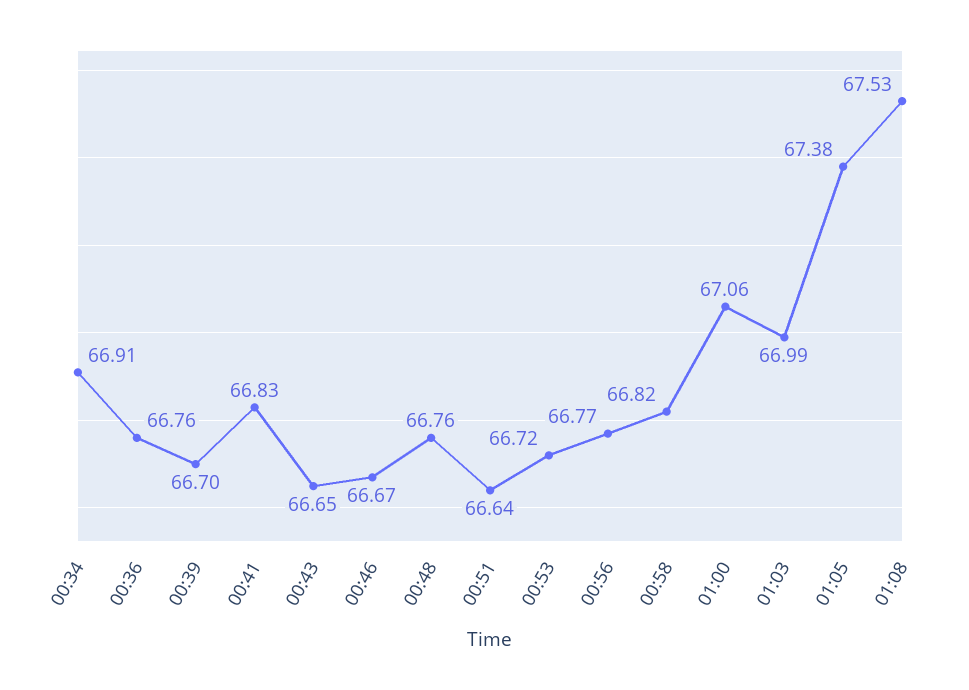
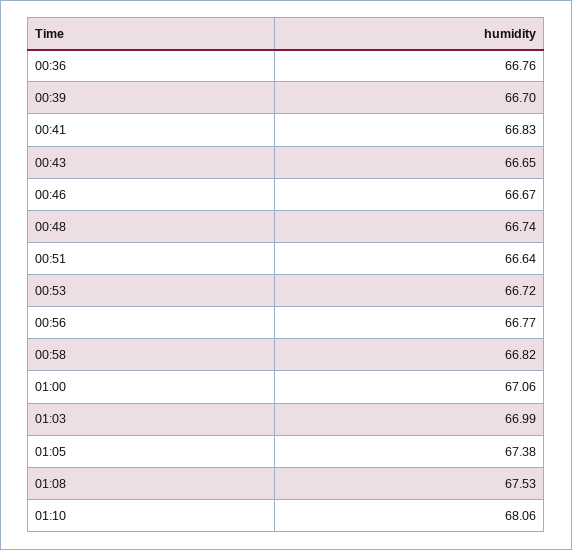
00:34: 66.91 -> none
00:48: 66.76 -> 66.74
01:10: none -> 68.06

